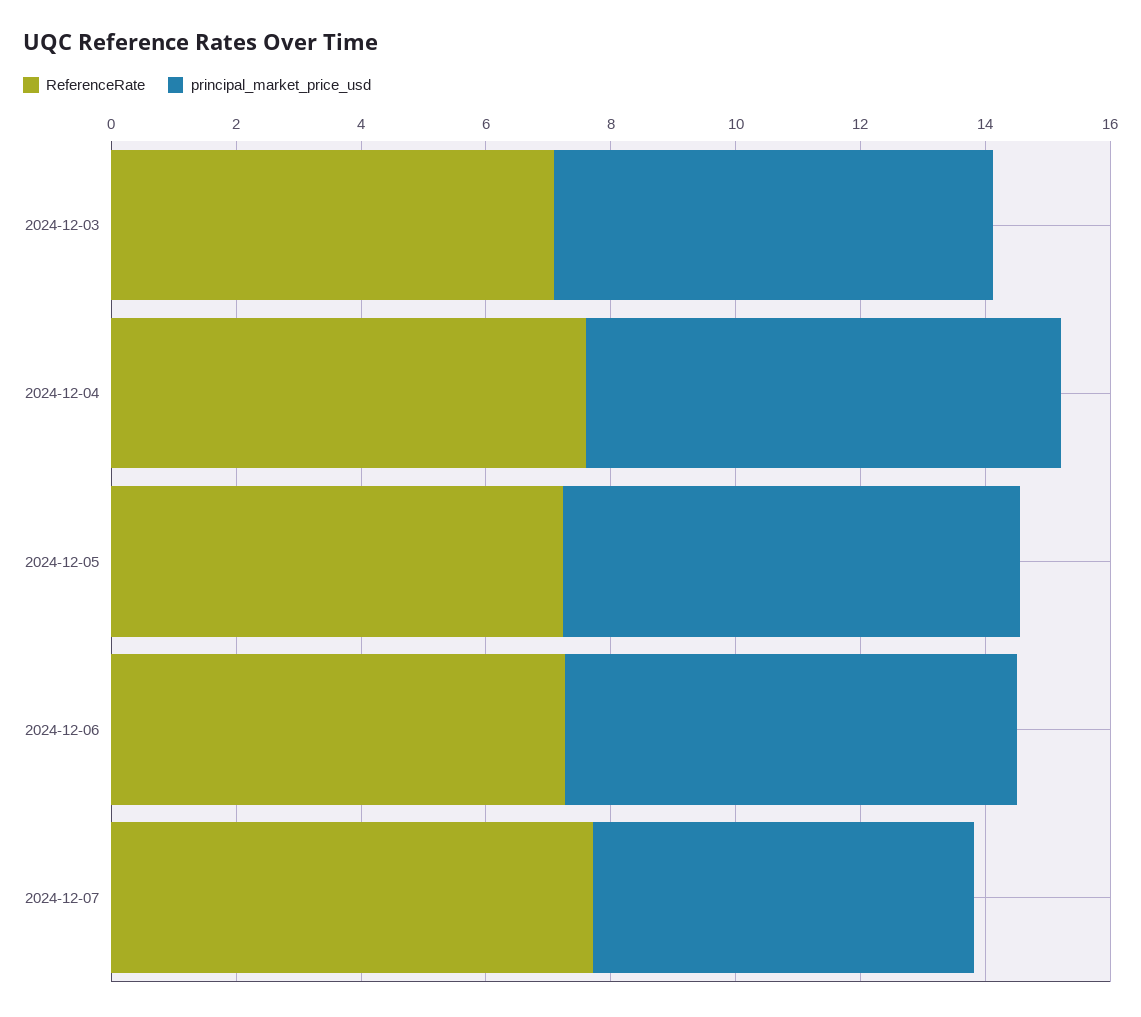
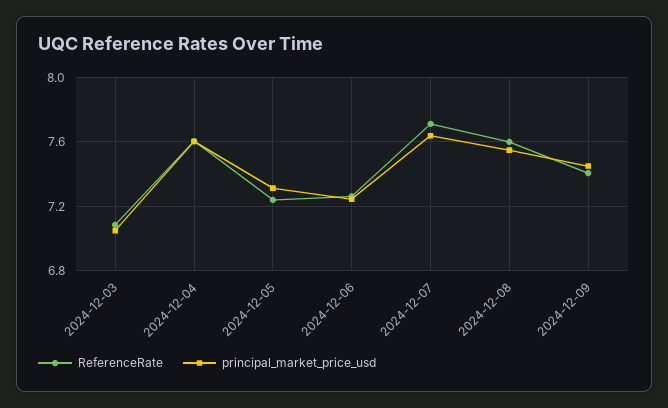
principal_market_price_usd, 2024-12-07: 6 -> 7.65
ReferenceRate, 2024-12-08: none -> 7.6
principal_market_price_usd, 2024-12-08: none -> 7.55
ReferenceRate, 2024-12-09: none -> 7.4
principal_market_price_usd, 2024-12-09: none -> 7.45

